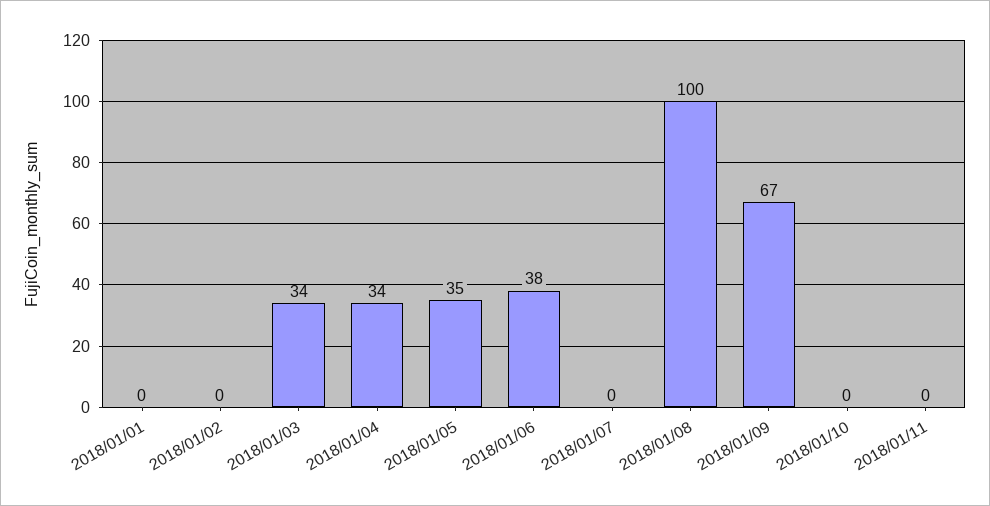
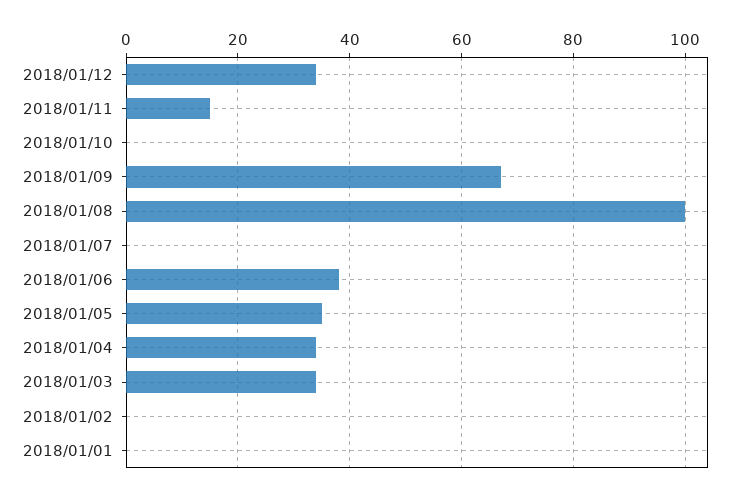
2018/01/11: 0 -> 15
2018/01/12: none -> 35

